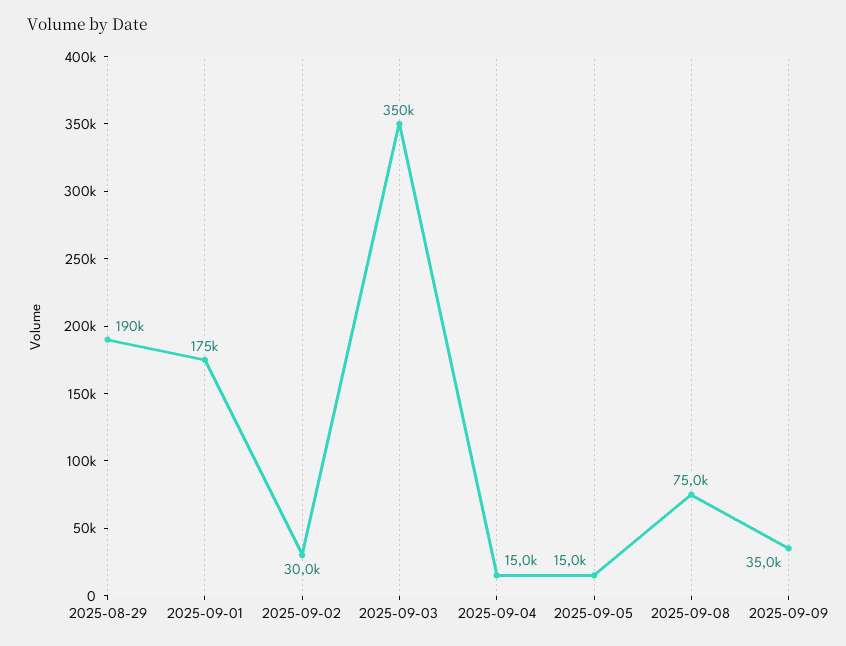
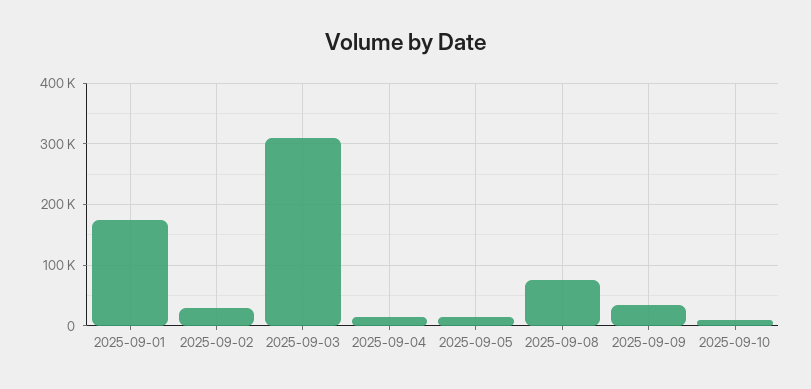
2025-08-29: 190000 -> none
2025-09-03: 350000 -> 310000
2025-09-10: none -> 10000

